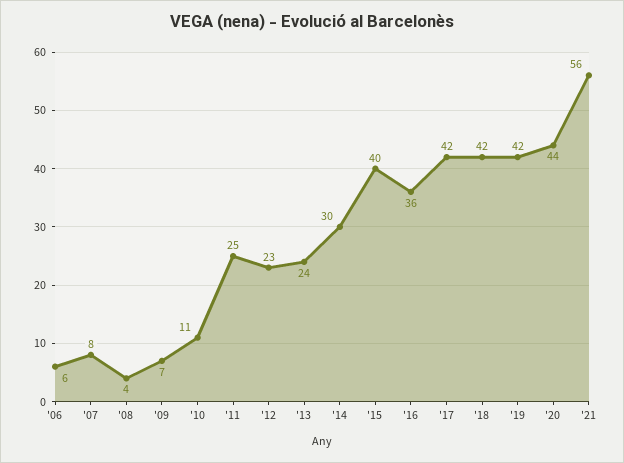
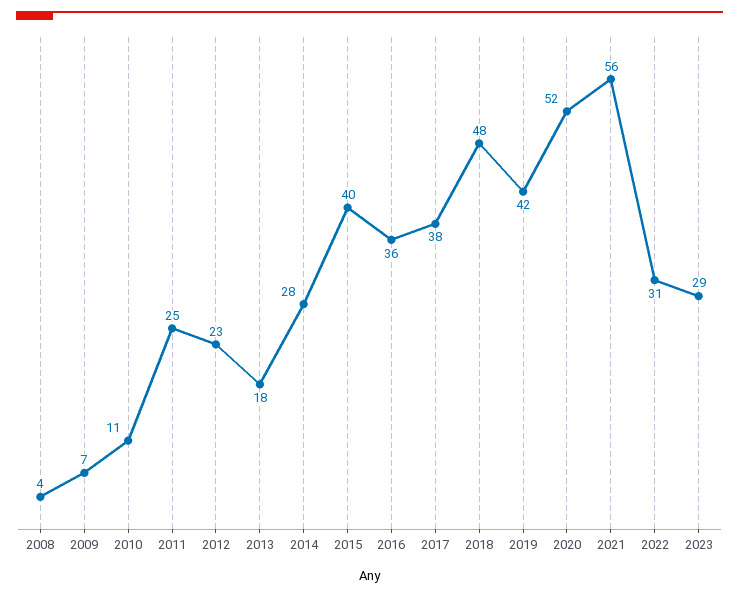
'06: 6 -> none
'07: 8 -> none
'13: 24 -> 18
'14: 30 -> 28
'17: 42 -> 38
'18: 42 -> 48
'20: 44 -> 52
2022: none -> 31
2023: none -> 29

